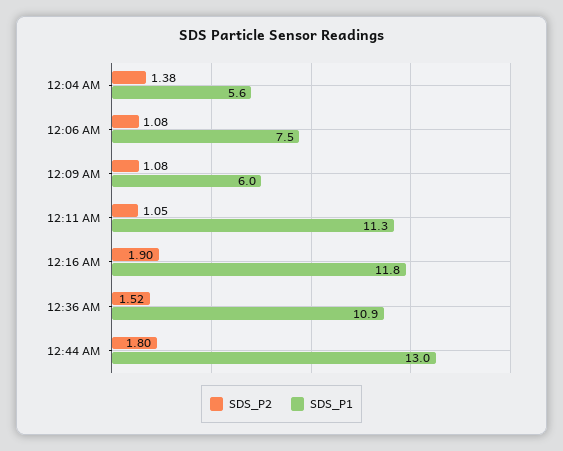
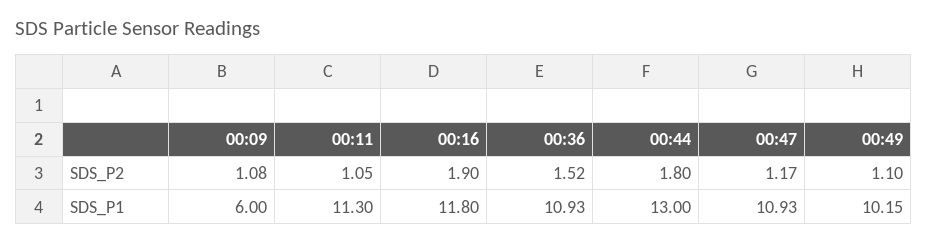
SDS_P2, 12:04 AM: 1.38 -> none
SDS_P1, 12:04 AM: 5.6 -> none
SDS_P2, 12:06 AM: 1.08 -> none
SDS_P1, 12:06 AM: 7.5 -> none
SDS_P2, 00:47: none -> 1.17
SDS_P2, 00:49: none -> 1.1
SDS_P1, 00:47: none -> 10.93
SDS_P1, 00:49: none -> 10.15

